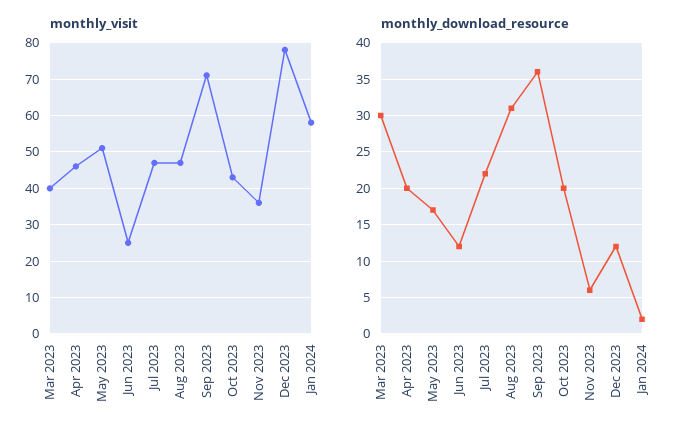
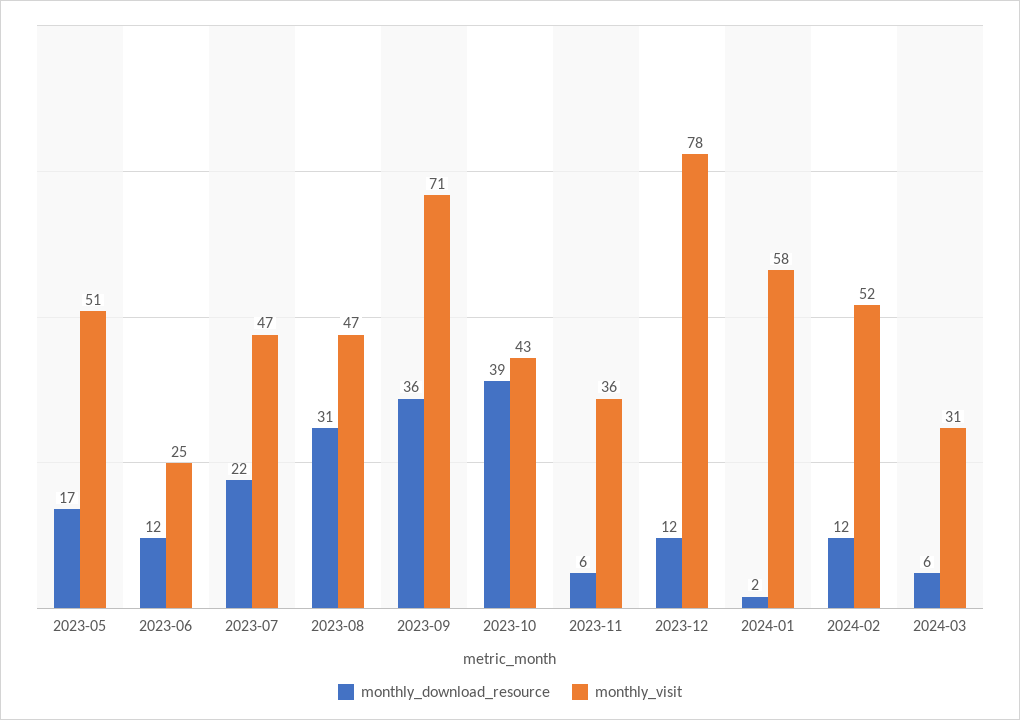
monthly_visit, Mar 2023: 40 -> none
monthly_visit, Apr 2023: 45 -> none
monthly_download_resource, Mar 2023: 30 -> none
monthly_download_resource, Apr 2023: 20 -> none
monthly_download_resource, Oct 2023: 20 -> 39
monthly_download_resource, 2024-02: none -> 12
monthly_visit, 2024-02: none -> 52
monthly_download_resource, 2024-03: none -> 6
monthly_visit, 2024-03: none -> 31

